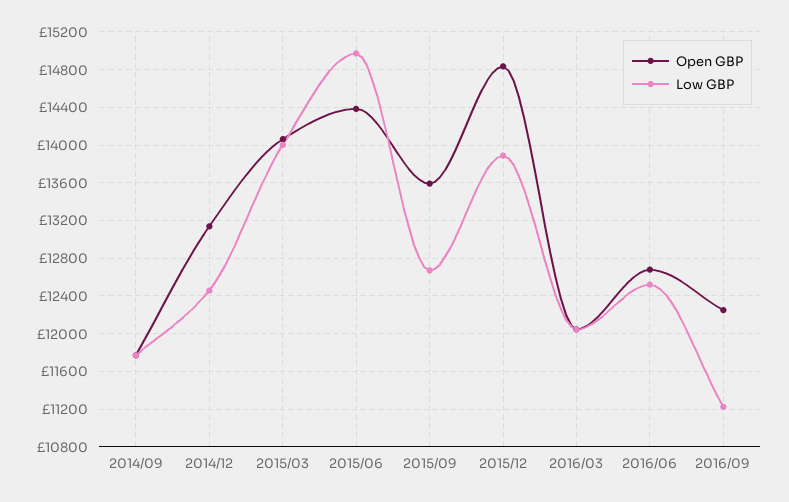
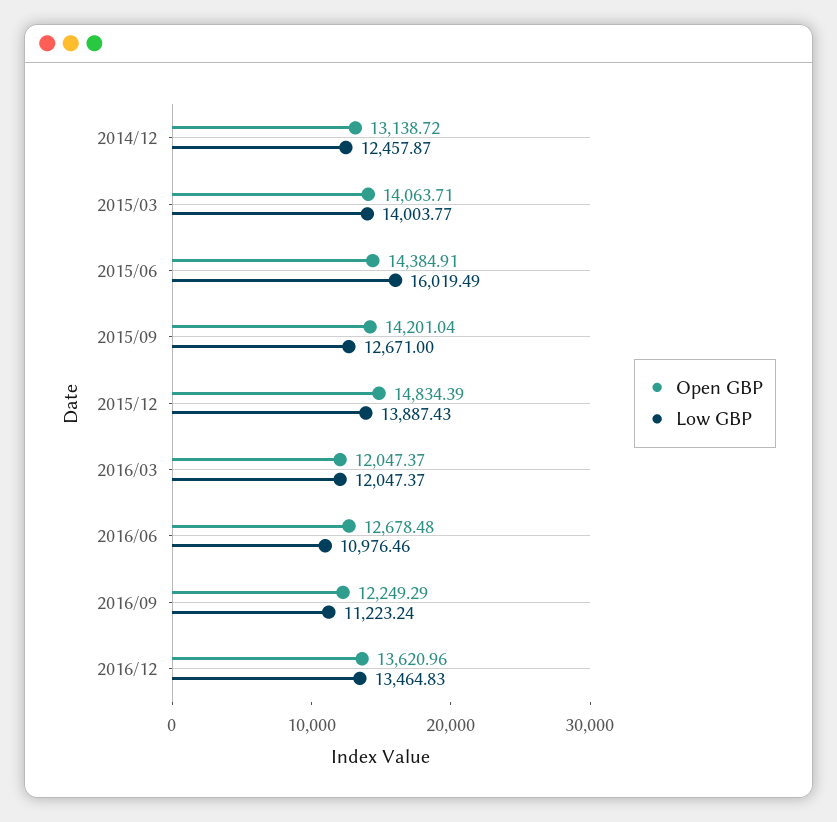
Open GBP, 2014/09: 11800 -> none
Low GBP, 2014/09: 11800 -> none
Low GBP, 2015/06: 15000 -> 16019.49
Open GBP, 2015/09: 13600 -> 14201.04
Low GBP, 2016/06: 12500 -> 10976.46
Open GBP, 2016/12: none -> 13620.96
Low GBP, 2016/12: none -> 13464.83

